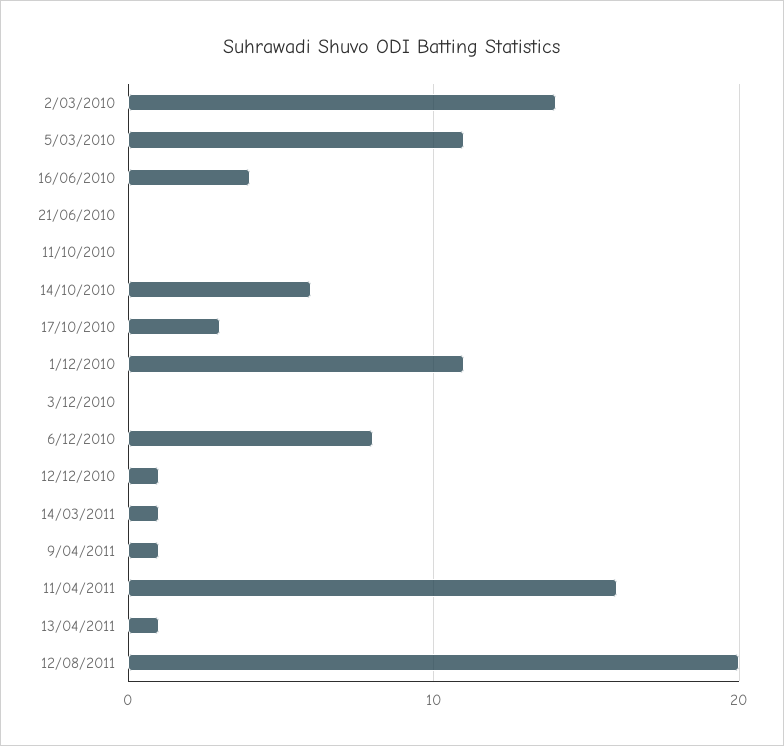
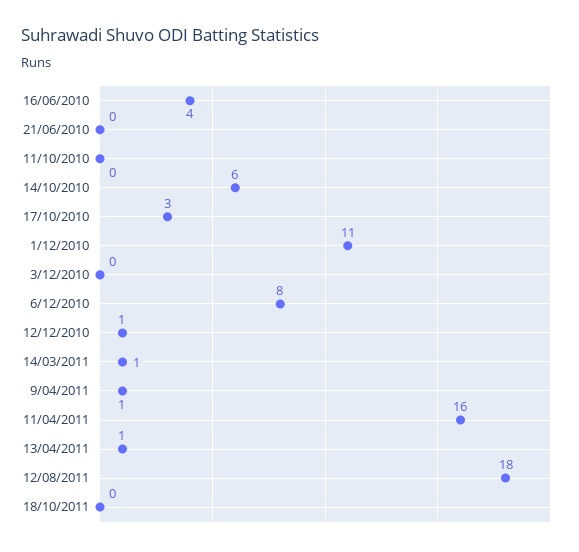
2/03/2010: 14 -> none
5/03/2010: 11 -> none
12/08/2011: 20 -> 18
18/10/2011: none -> 0

